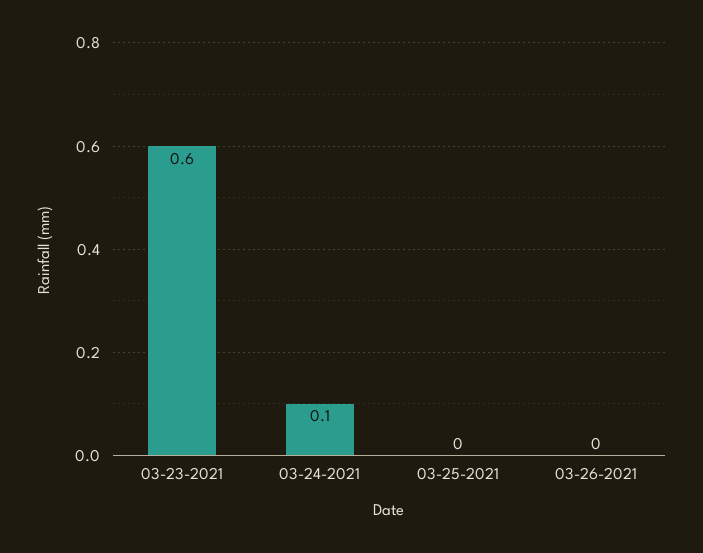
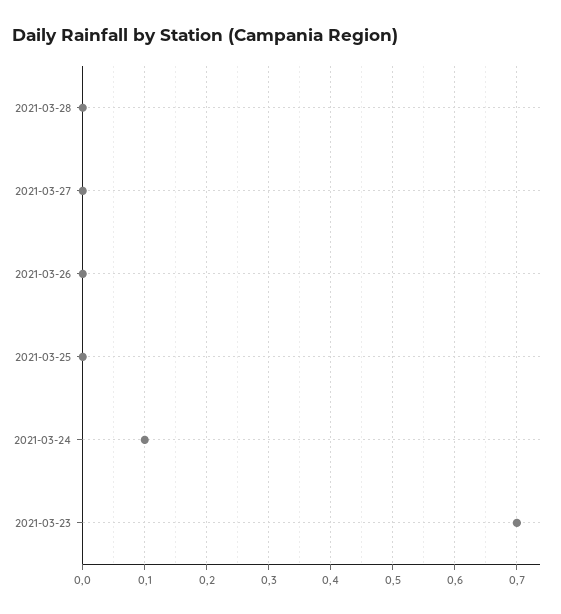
03-23-2021: 0.6 -> 0.7
2021-03-28: none -> 0
2021-03-27: none -> 0

